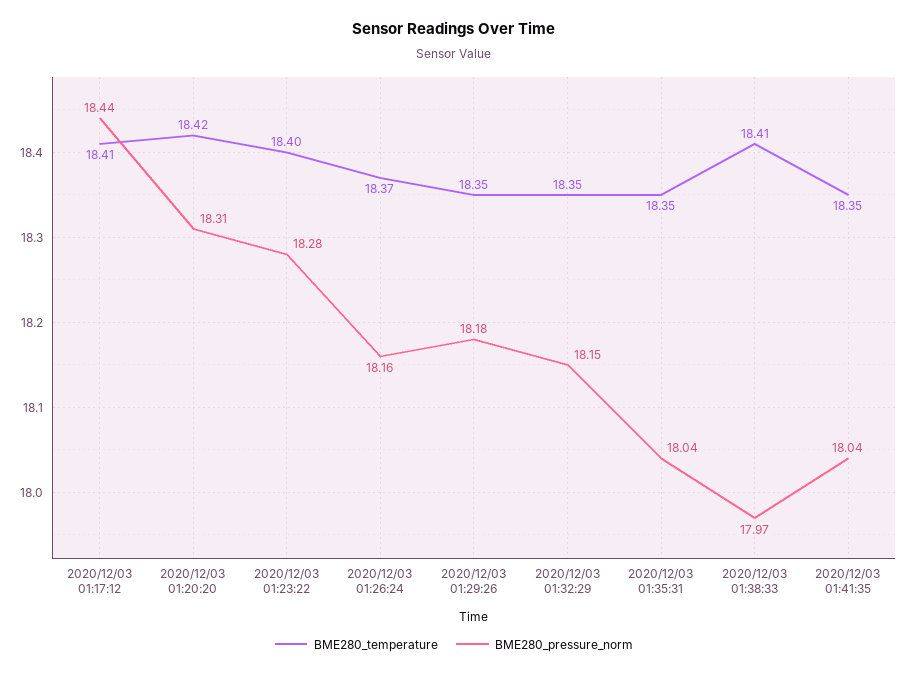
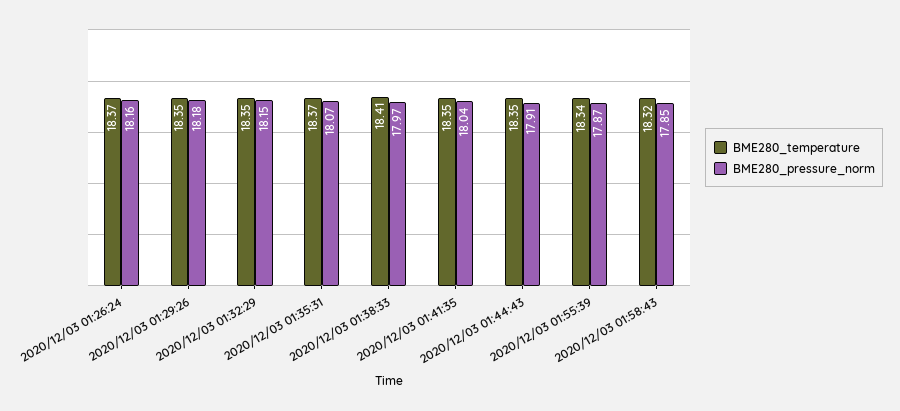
BME280_temperature, 2020/12/03 01:17:12: 18.41 -> none
BME280_pressure_norm, 2020/12/03 01:17:12: 18.44 -> none
BME280_temperature, 2020/12/03 01:20:20: 18.42 -> none
BME280_pressure_norm, 2020/12/03 01:20:20: 18.31 -> none
BME280_temperature, 2020/12/03 01:23:22: 18.4 -> none
BME280_pressure_norm, 2020/12/03 01:23:22: 18.28 -> none
BME280_temperature, 2020/12/03 01:35:31: 18.35 -> 18.37
BME280_pressure_norm, 2020/12/03 01:35:31: 18.04 -> 18.07
BME280_temperature, 2020/12/03 01:44:43: none -> 18.35
BME280_pressure_norm, 2020/12/03 01:44:43: none -> 17.91
BME280_temperature, 2020/12/03 01:55:39: none -> 18.34
BME280_pressure_norm, 2020/12/03 01:55:39: none -> 17.87
BME280_temperature, 2020/12/03 01:58:43: none -> 18.32
BME280_pressure_norm, 2020/12/03 01:58:43: none -> 17.85

